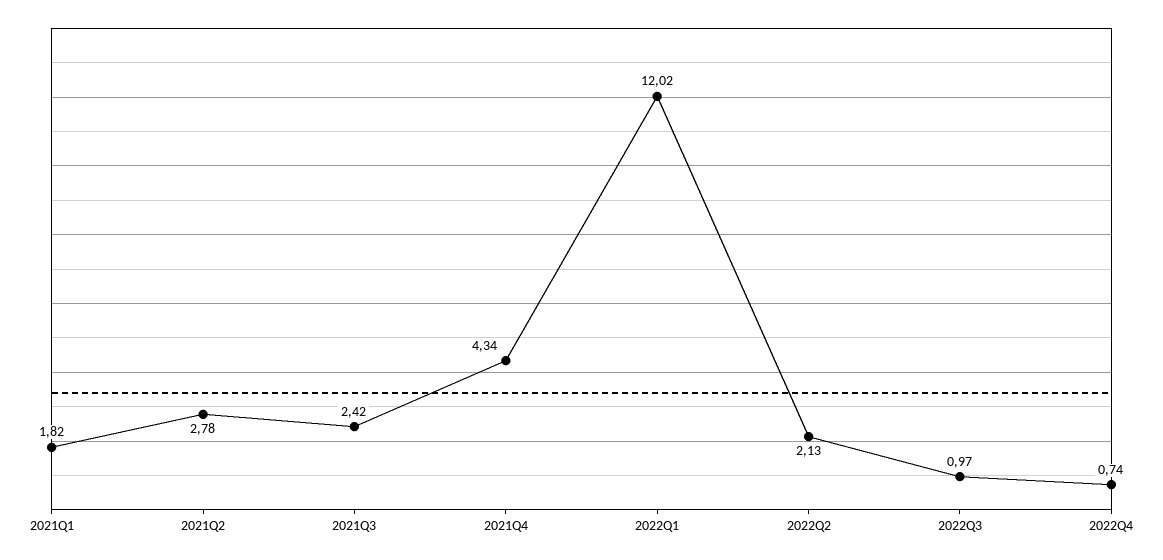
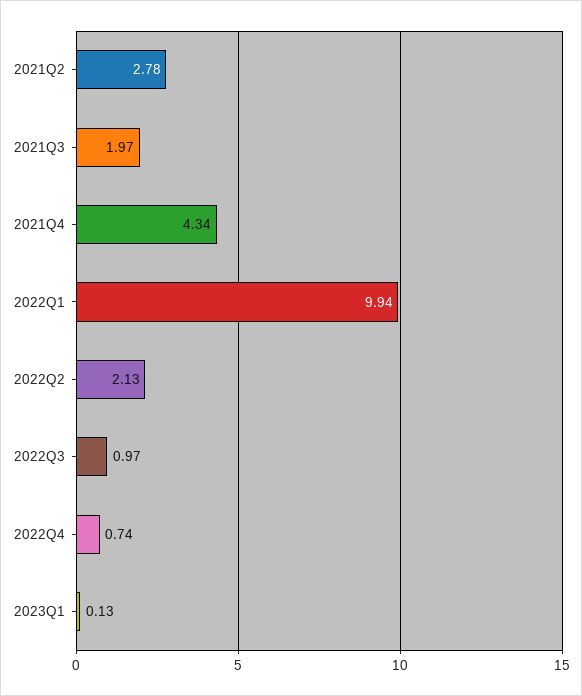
2021Q1: 1.82 -> none
2021Q3: 2.42 -> 1.97
2022Q1: 12.02 -> 9.94
2023Q1: none -> 0.13

